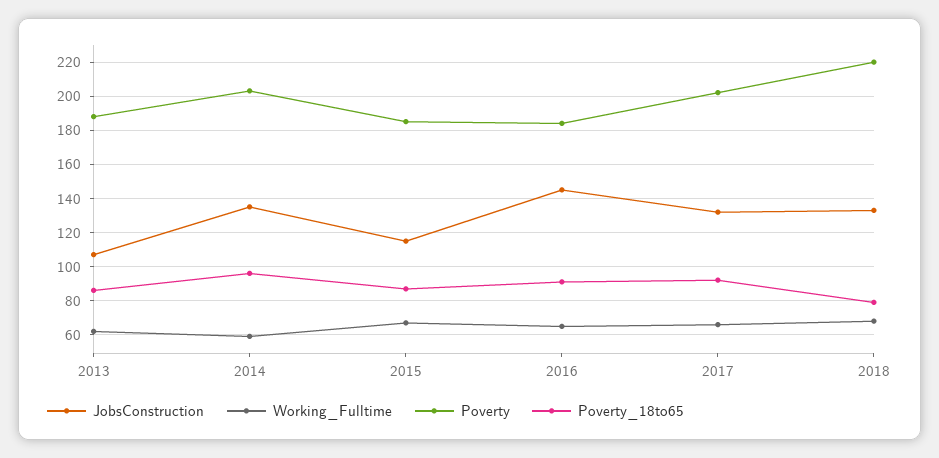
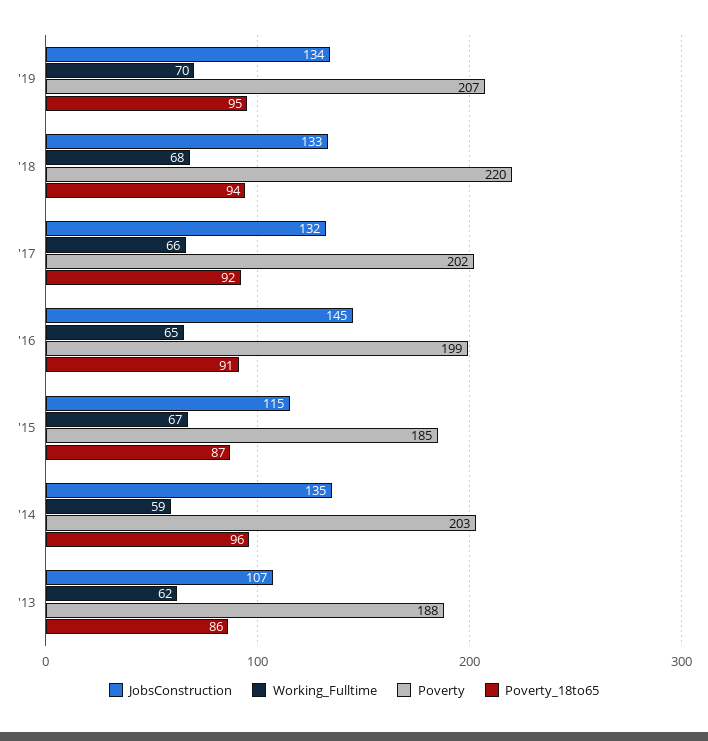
Poverty, 2016: 185 -> 199
Poverty_18to65, 2018: 80 -> 94
JobsConstruction, '19: none -> 134
Working_Fulltime, '19: none -> 70
Poverty, '19: none -> 207
Poverty_18to65, '19: none -> 95

